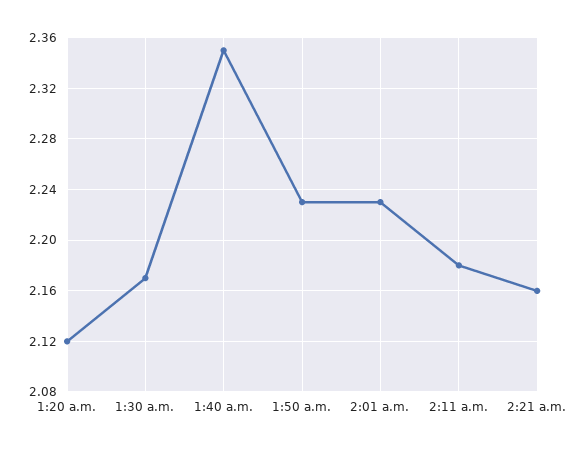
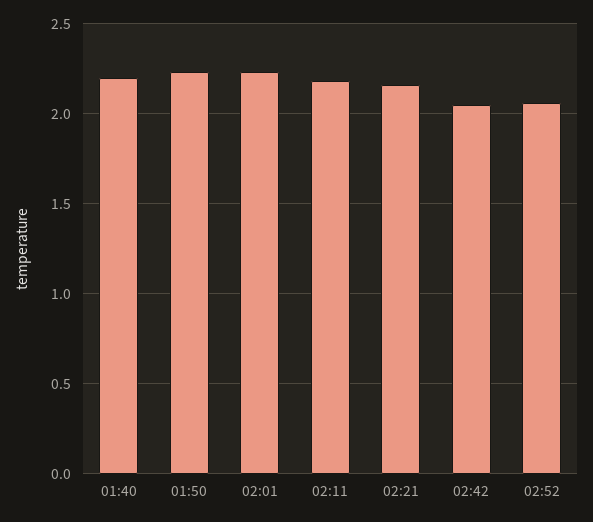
1:20 a.m.: 2.12 -> none
1:30 a.m.: 2.17 -> none
1:40 a.m.: 2.35 -> 2.2
02:42: none -> 2.05
02:52: none -> 2.05

